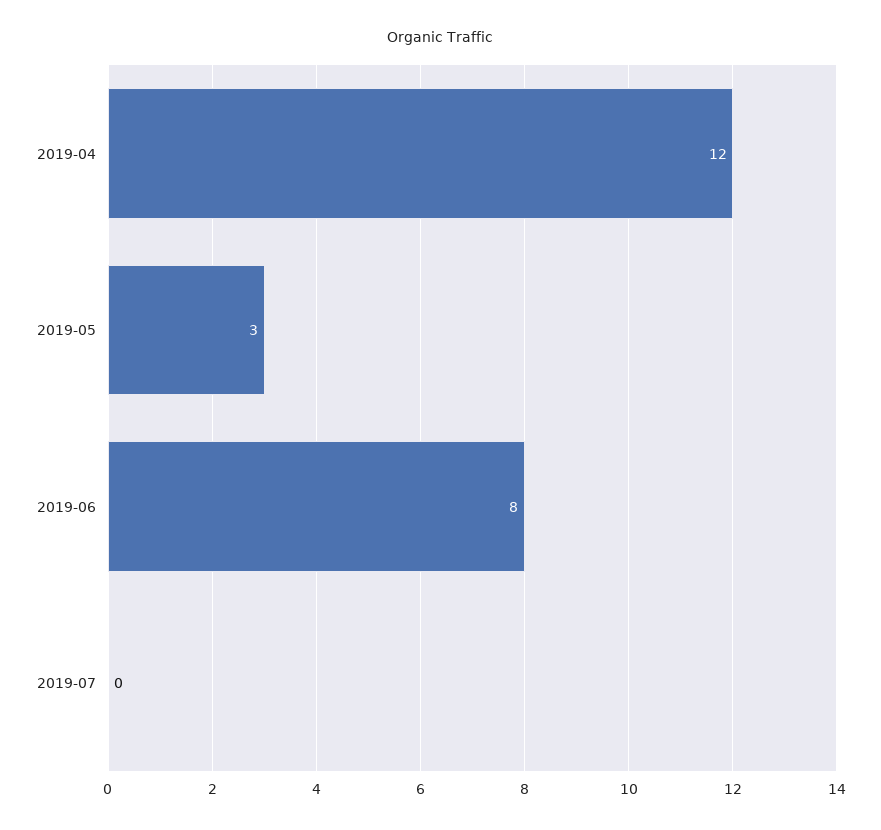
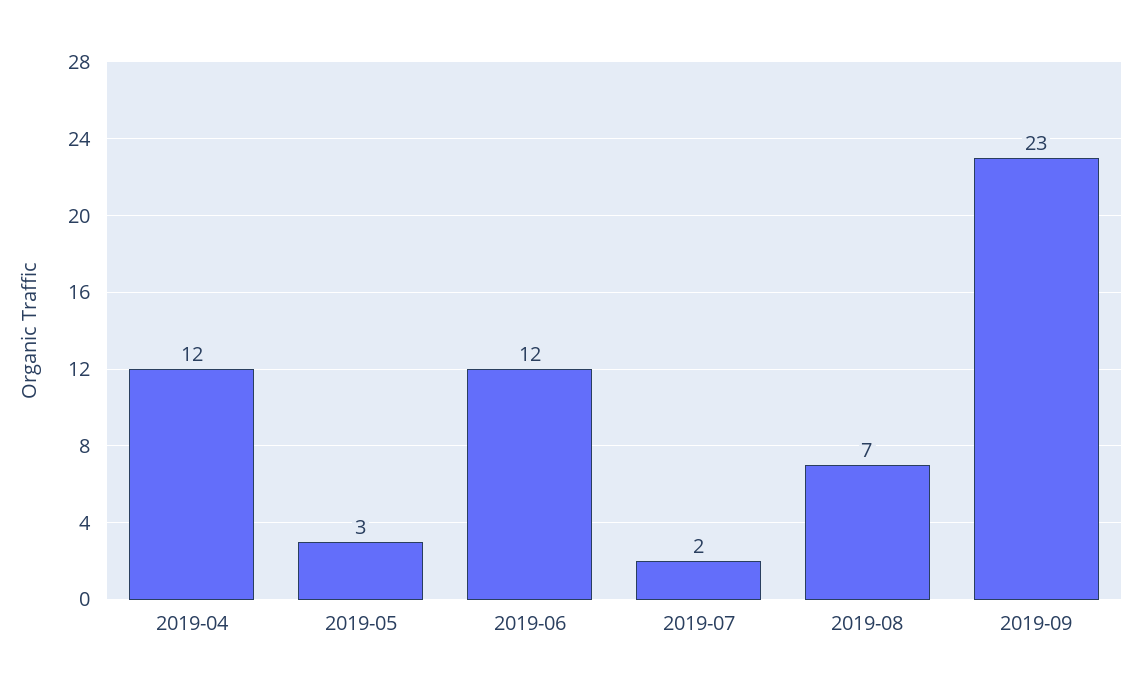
2019-06: 8 -> 12
2019-07: 0 -> 2
2019-08: none -> 7
2019-09: none -> 23

